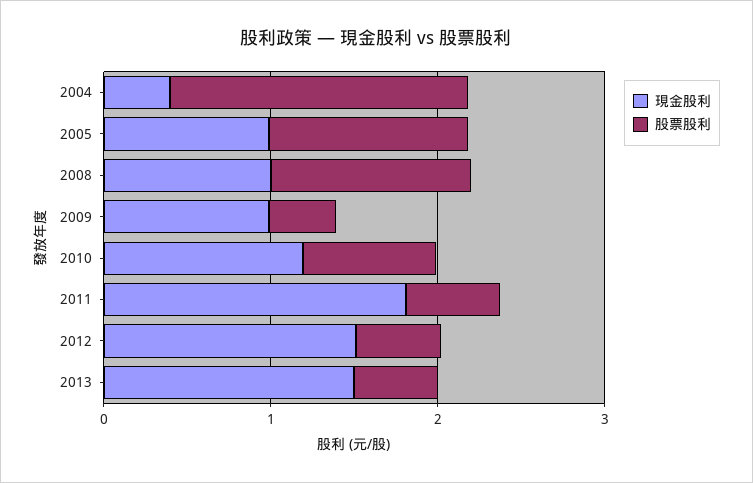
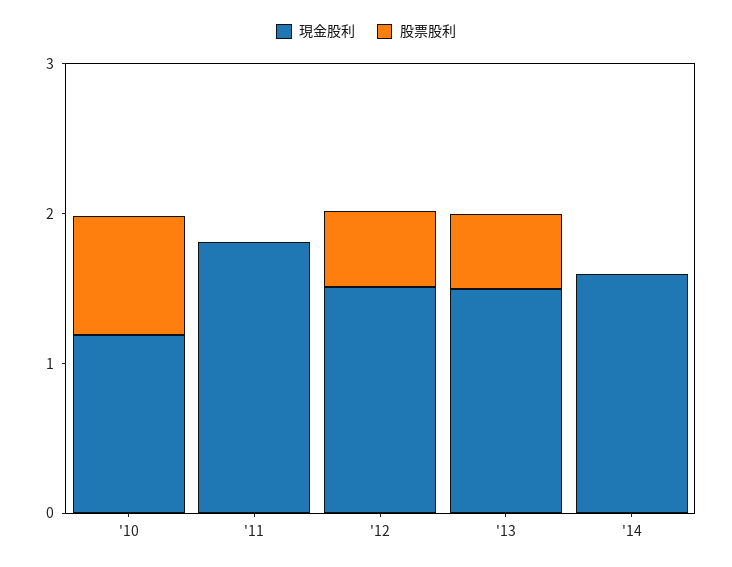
現金股利, 2004: 0.4 -> none
股票股利, 2004: 1.8 -> none
現金股利, 2005: 1 -> none
股票股利, 2005: 1.2 -> none
現金股利, 2008: 1 -> none
股票股利, 2008: 1.2 -> none
現金股利, 2009: 1 -> none
股票股利, 2009: 0.4 -> none
股票股利, 2011: 0.6 -> 0
現金股利, '14: none -> 1.6
股票股利, '14: none -> 0

